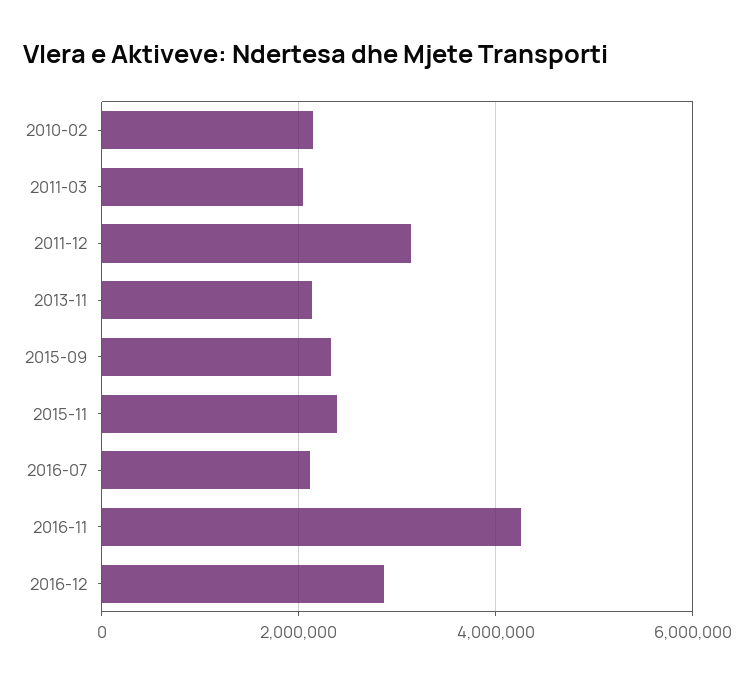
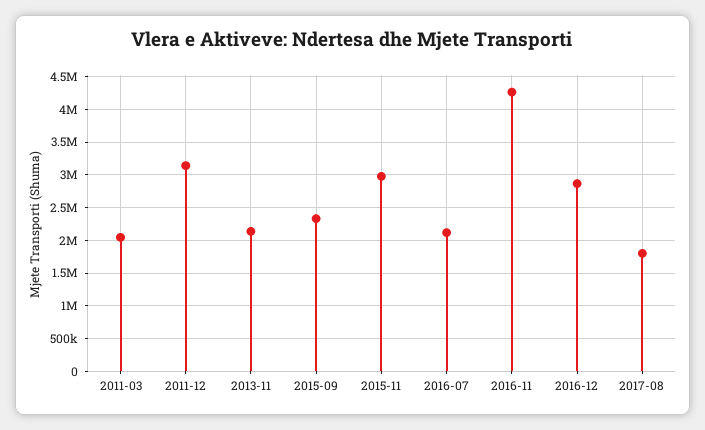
2010-02: 2200000 -> none
2015-11: 2400000 -> 3000000
2017-08: none -> 1800000

